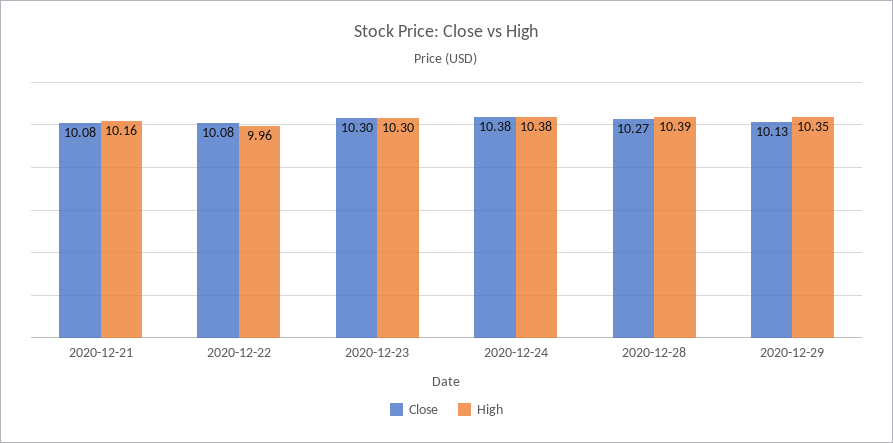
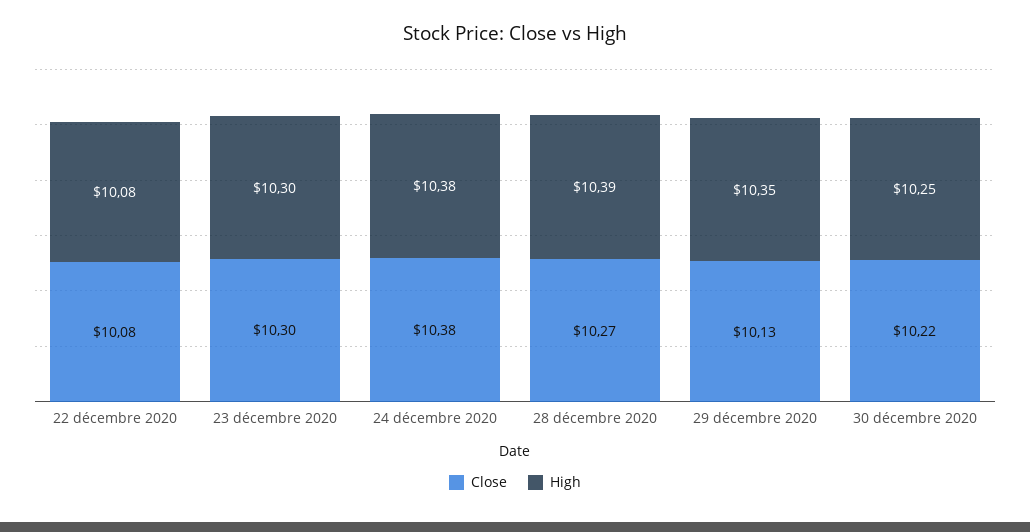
Close, 2020-12-21: 10.08 -> none
High, 2020-12-21: 10.16 -> none
High, 2020-12-22: 9.96 -> 10.08
Close, 30 décembre 2020: none -> 10.22
High, 30 décembre 2020: none -> 10.25

